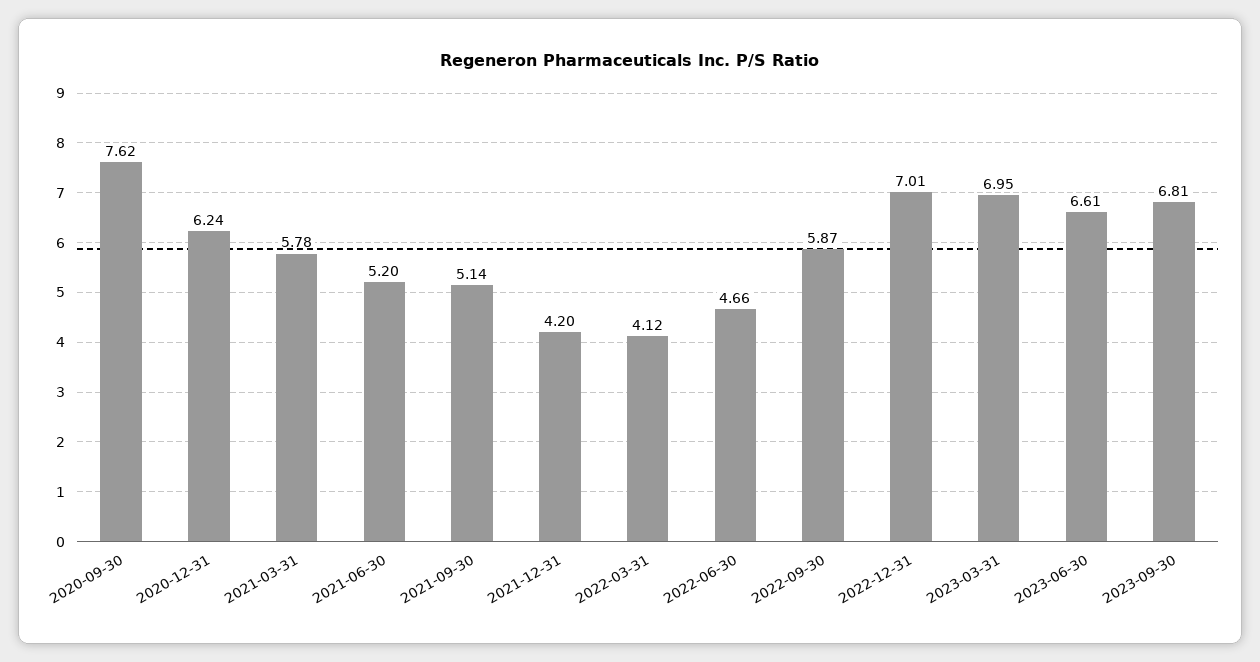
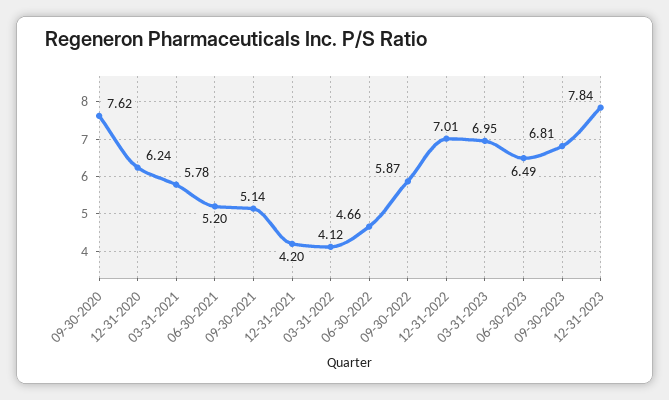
2023-06-30: 6.61 -> 6.49
12-31-2023: none -> 7.84

